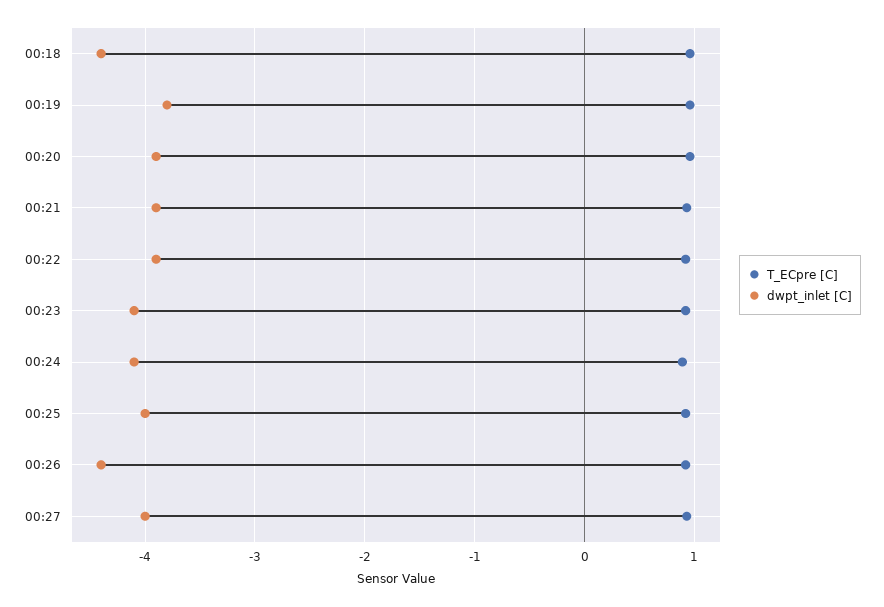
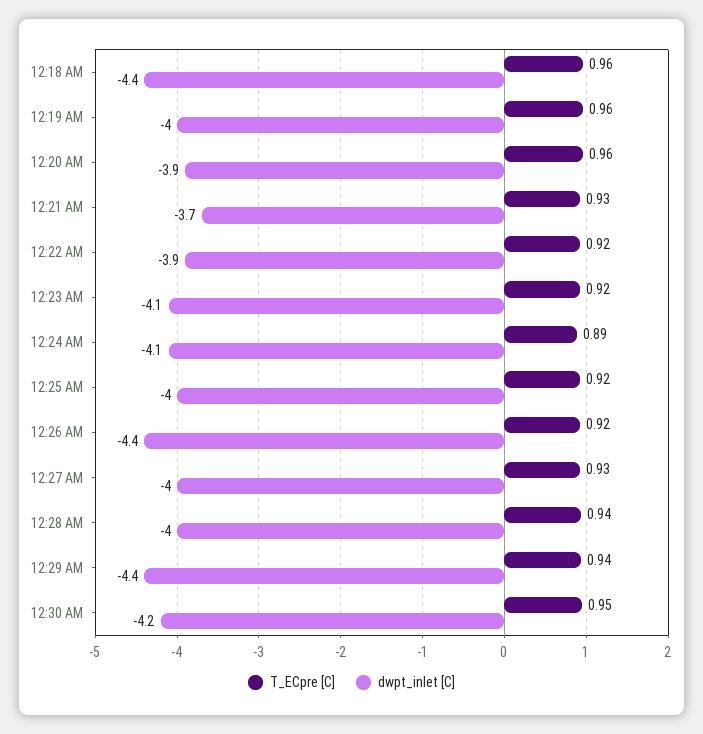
dwpt_inlet [C], 00:19: -3.8 -> -4
dwpt_inlet [C], 00:21: -3.9 -> -3.7
T_ECpre [C], 12:28 AM: none -> 0.94
dwpt_inlet [C], 12:28 AM: none -> -4
T_ECpre [C], 12:29 AM: none -> 0.94
dwpt_inlet [C], 12:29 AM: none -> -4.4
T_ECpre [C], 12:30 AM: none -> 0.95
dwpt_inlet [C], 12:30 AM: none -> -4.2

